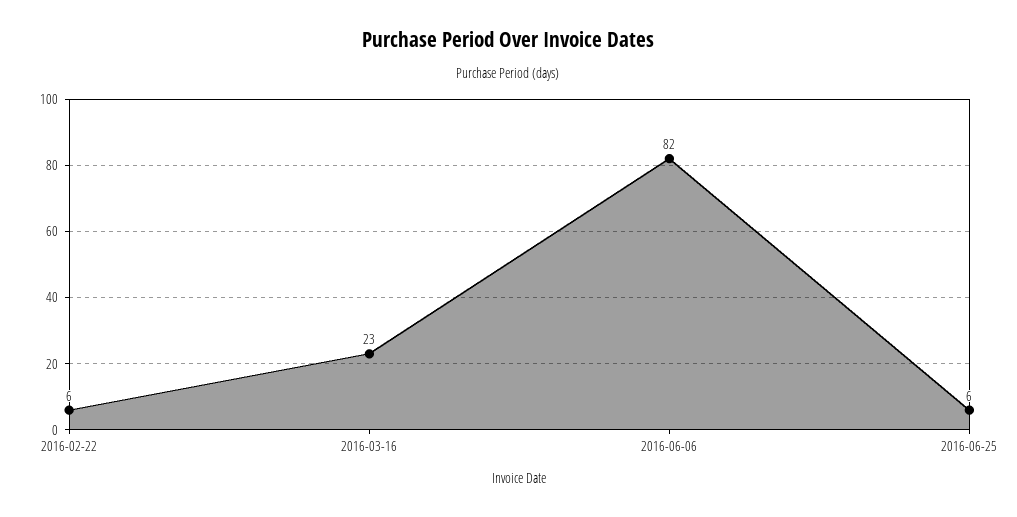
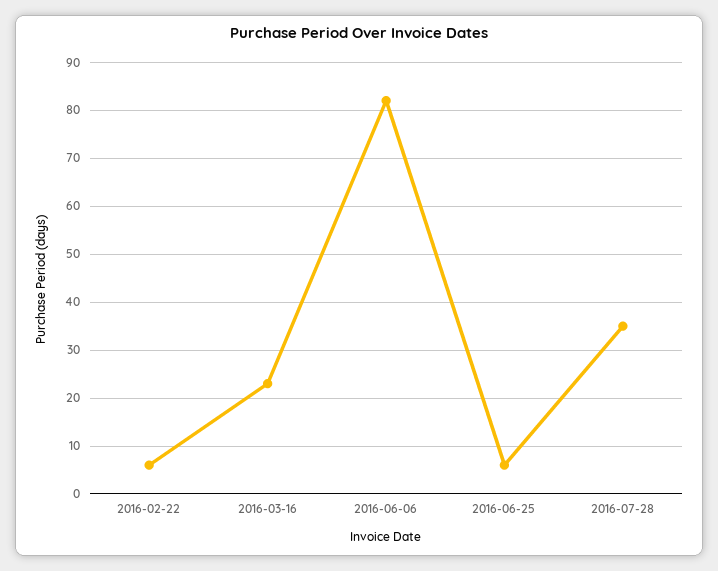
2016-07-28: none -> 35

